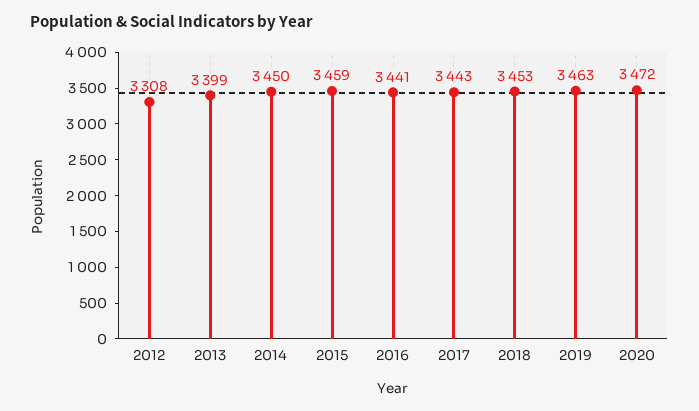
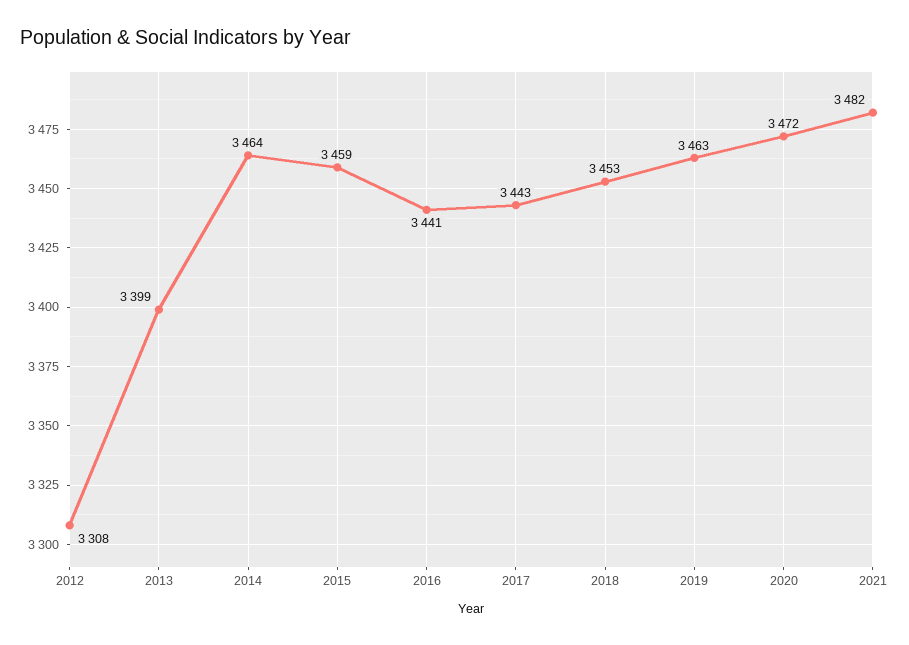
2014: 3450 -> 3464
2021: none -> 3482

